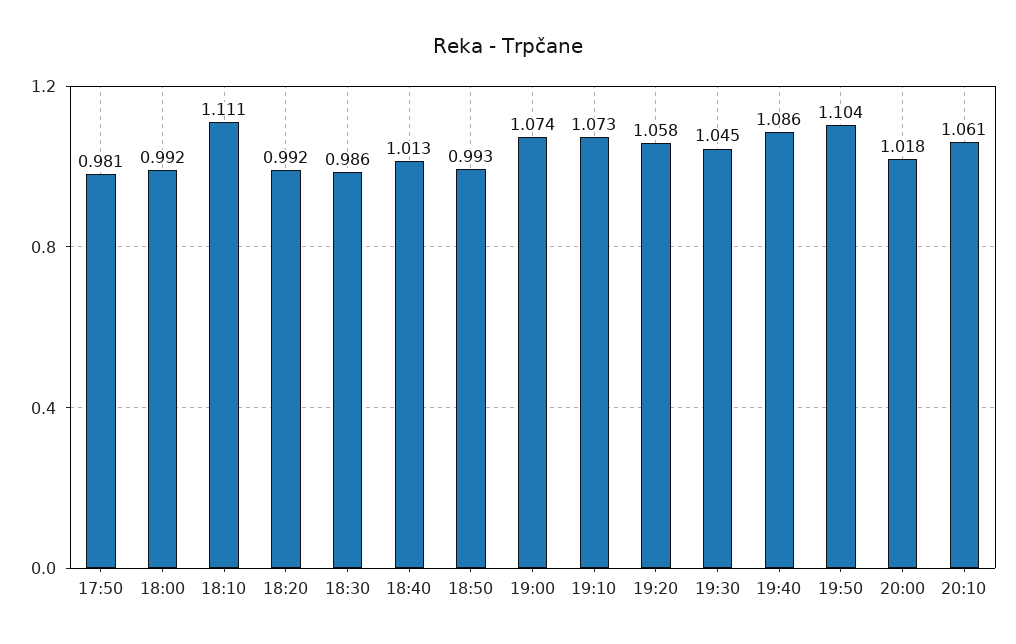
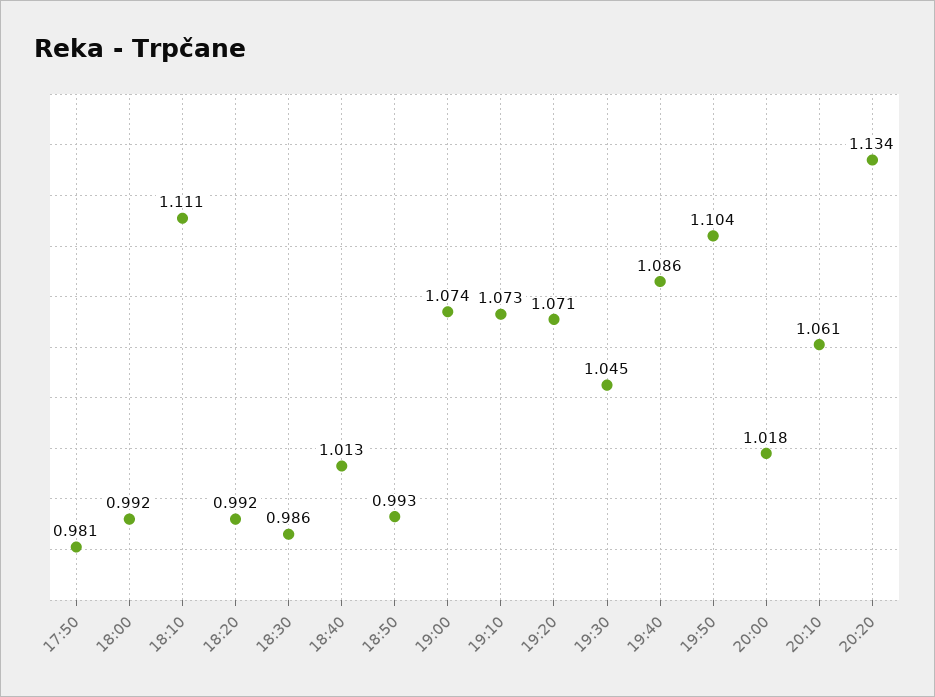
19:20: 1.058 -> 1.071
20:20: none -> 1.134

